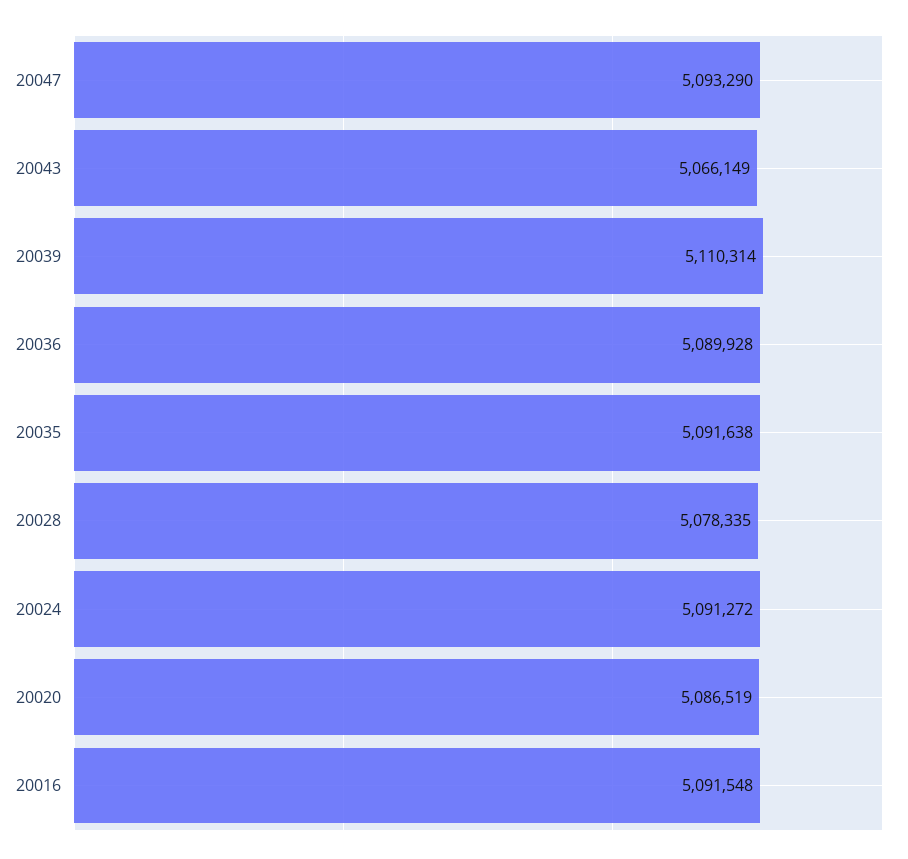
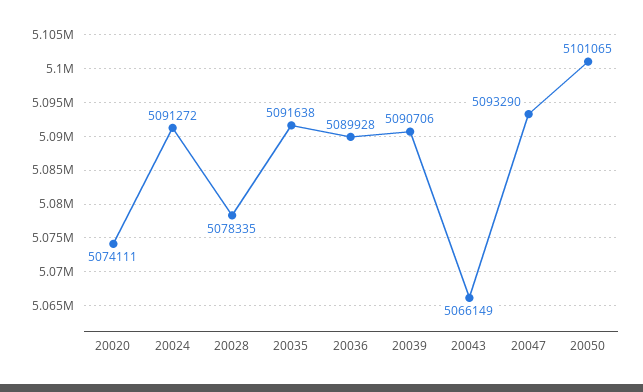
20039: 5110314 -> 5090706
20020: 5086519 -> 5074111
20016: 5091548 -> none
20050: none -> 5101065

